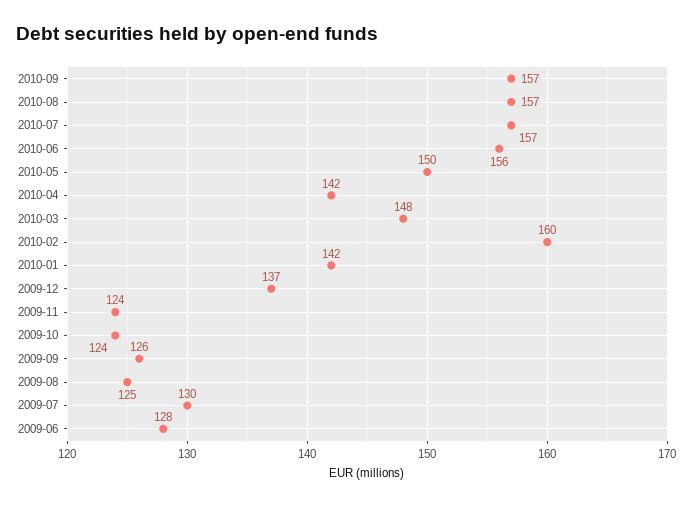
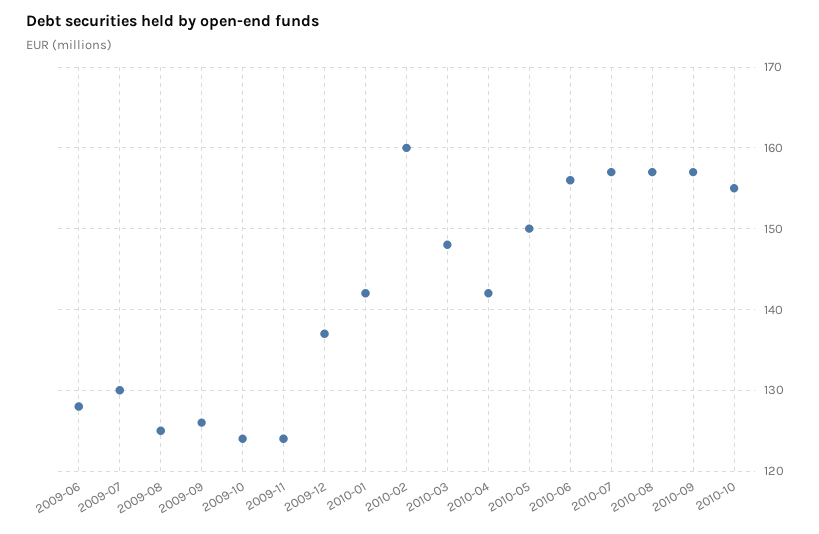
2010-10: none -> 155

